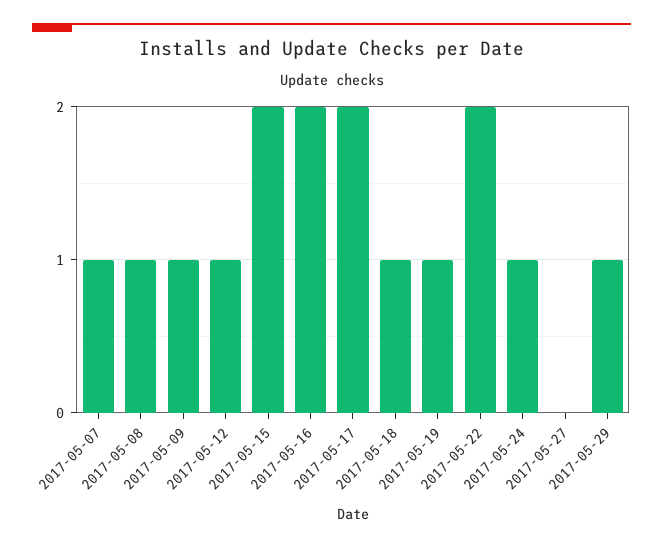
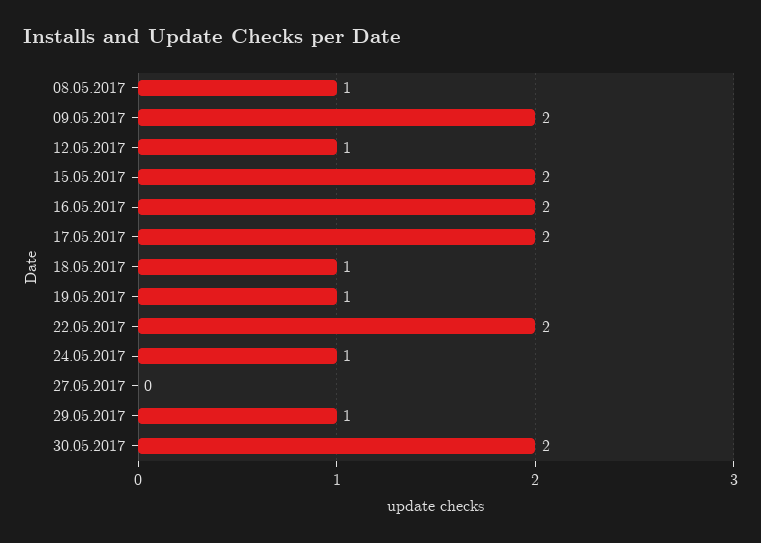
2017-05-07: 1 -> none
2017-05-09: 1 -> 2
30.05.2017: none -> 2

